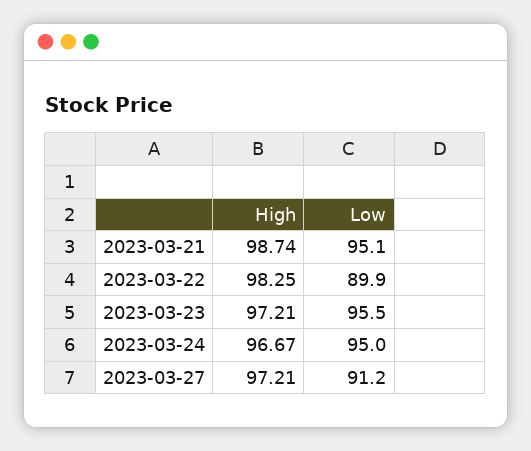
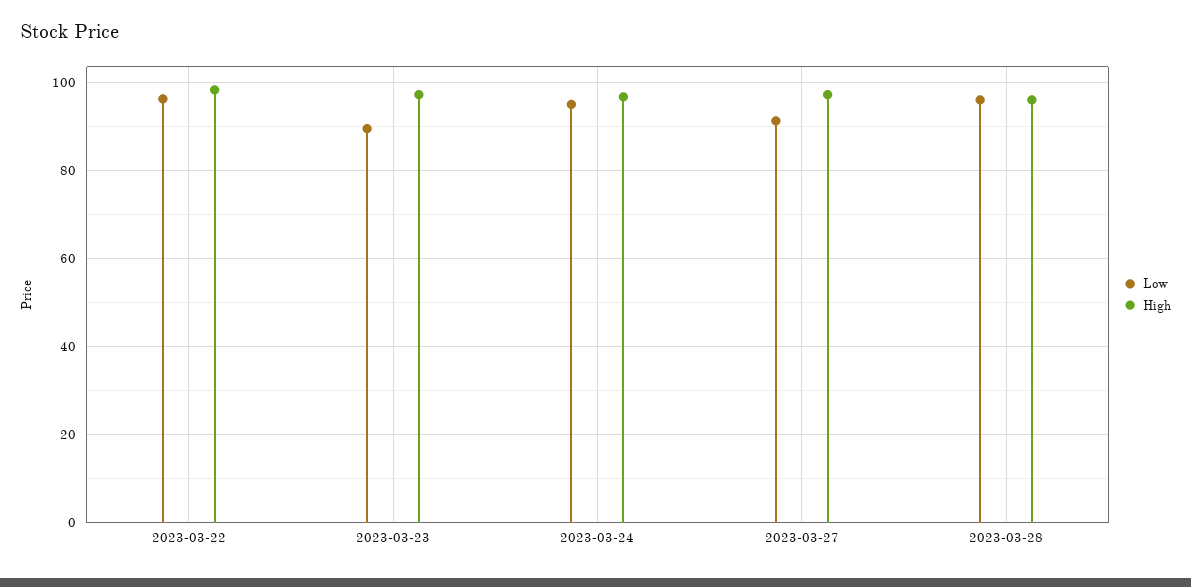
High, 2023-03-21: 98.74 -> none
Low, 2023-03-21: 95.1 -> none
Low, 2023-03-22: 89.9 -> 96
Low, 2023-03-23: 95.5 -> 90
Low, 2023-03-28: none -> 96
High, 2023-03-28: none -> 96

